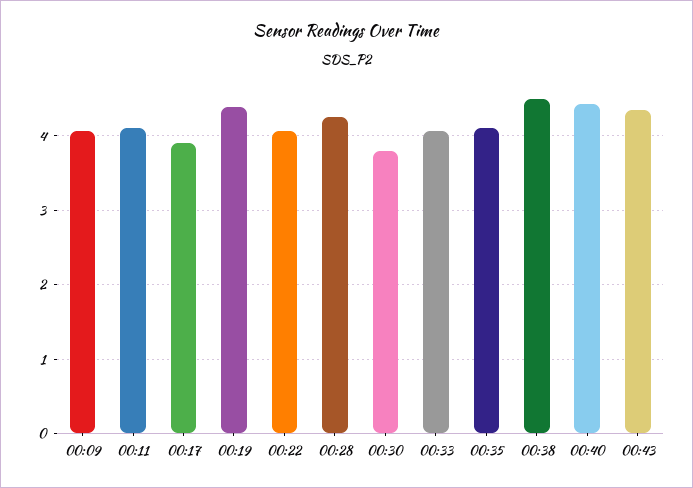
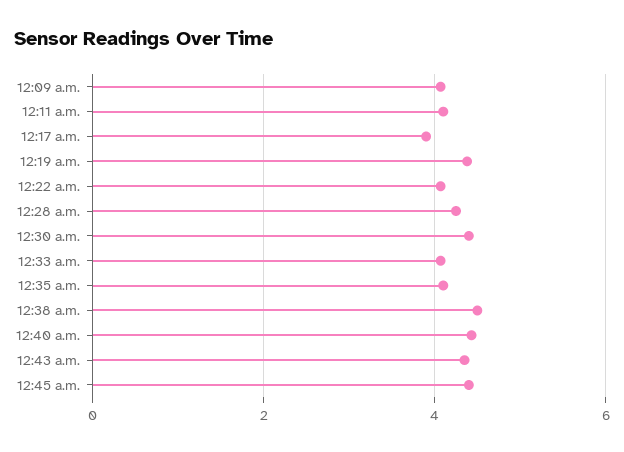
00:30: 3.8 -> 4.4
12:45 a.m.: none -> 4.4

